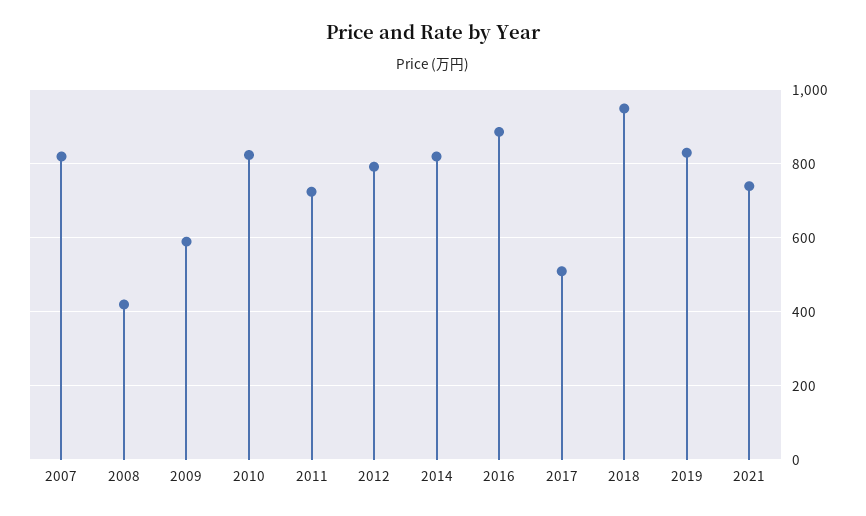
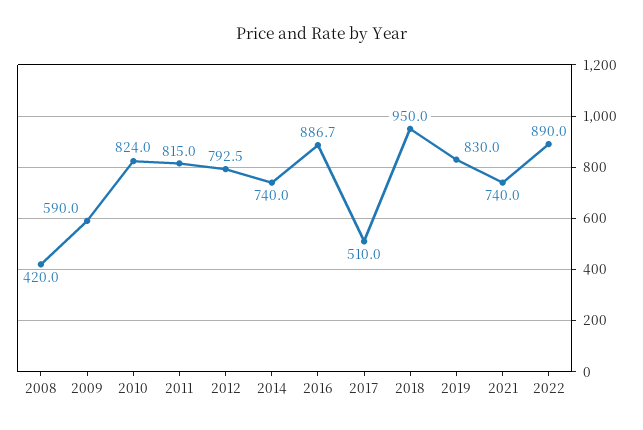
2007: 820 -> none
2011: 720 -> 815
2014: 820 -> 740
2022: none -> 890

